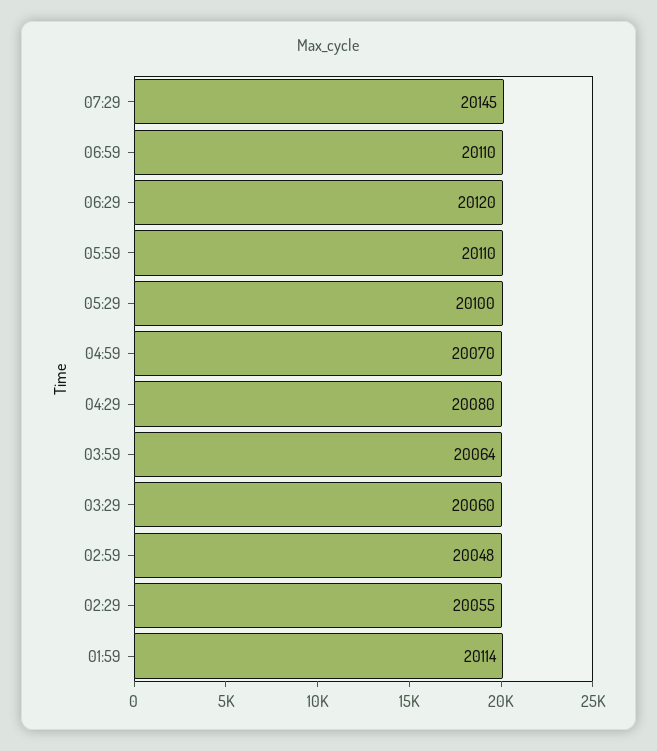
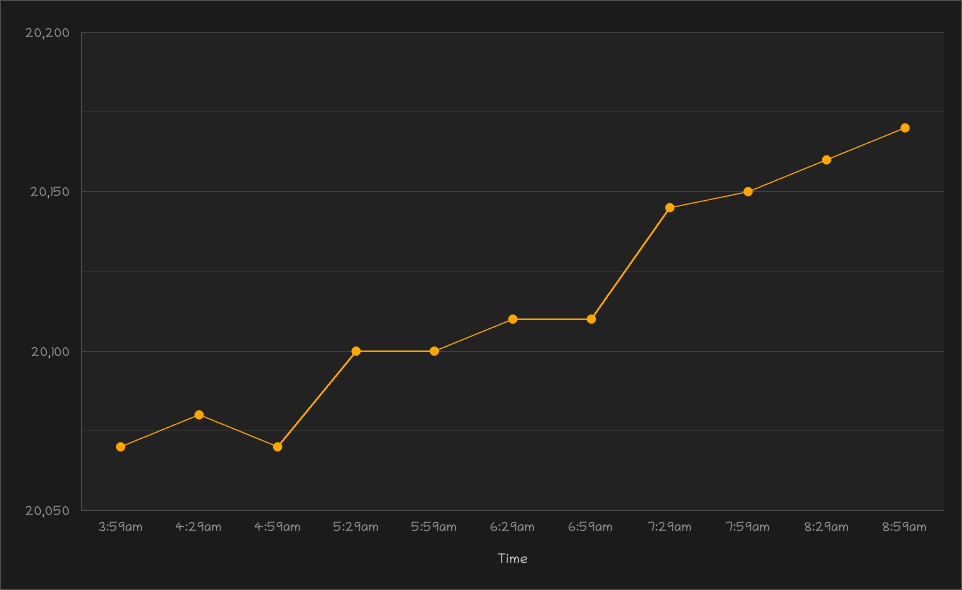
06:29: 20120 -> 20110
05:59: 20110 -> 20100
03:59: 20064 -> 20070
03:29: 20060 -> none
02:59: 20048 -> none
02:29: 20055 -> none
01:59: 20114 -> none
7:59am: none -> 20150
8:29am: none -> 20160
8:59am: none -> 20170

